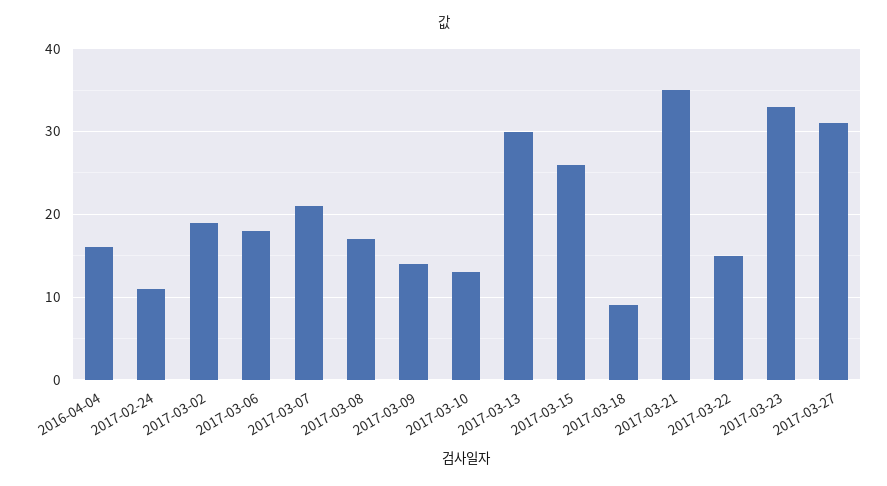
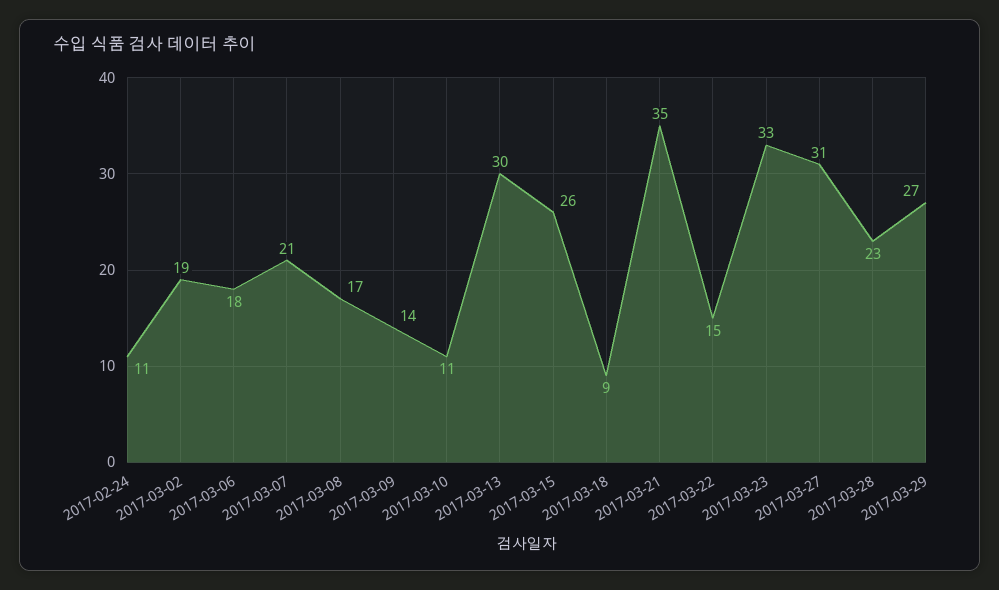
2016-04-04: 16 -> none
2017-03-10: 13 -> 11
2017-03-28: none -> 23
2017-03-29: none -> 27

